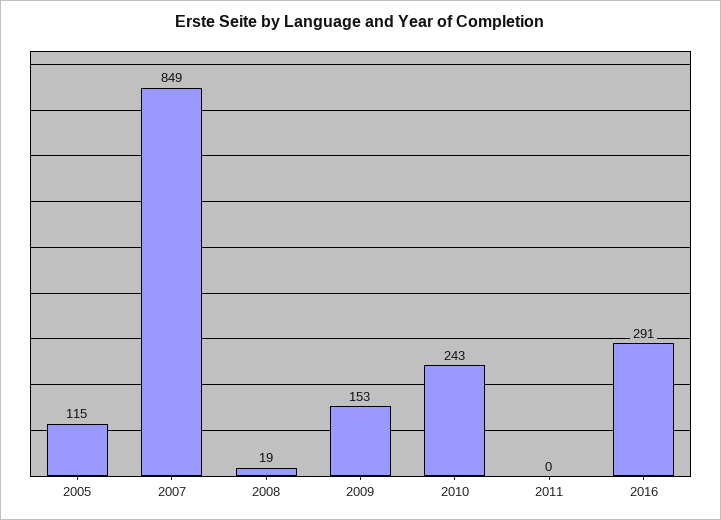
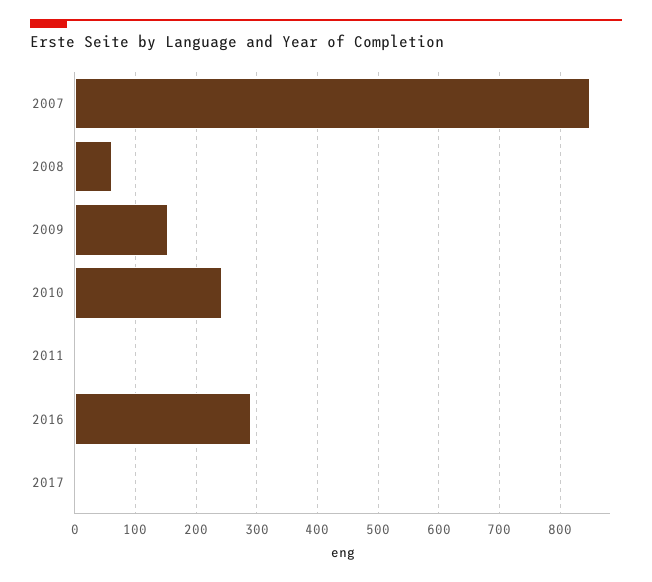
2005: 115 -> none
2008: 19 -> 60
2017: none -> 0

